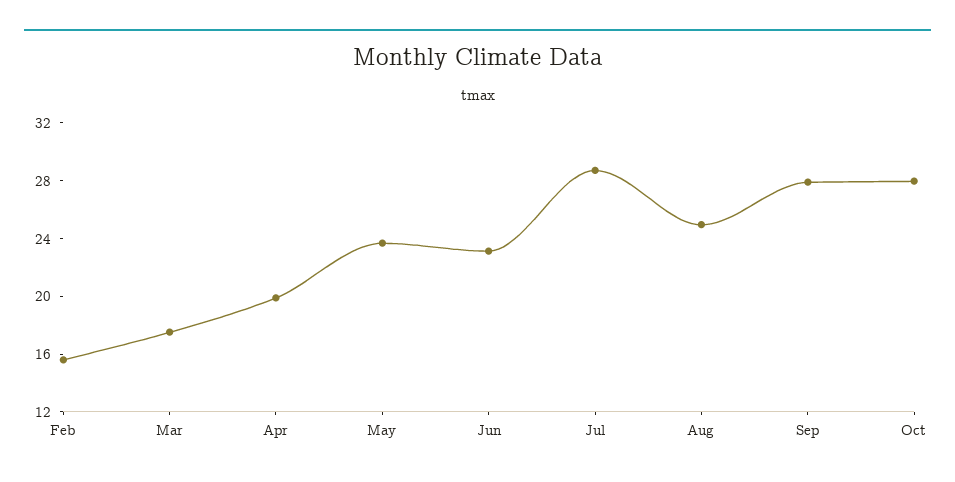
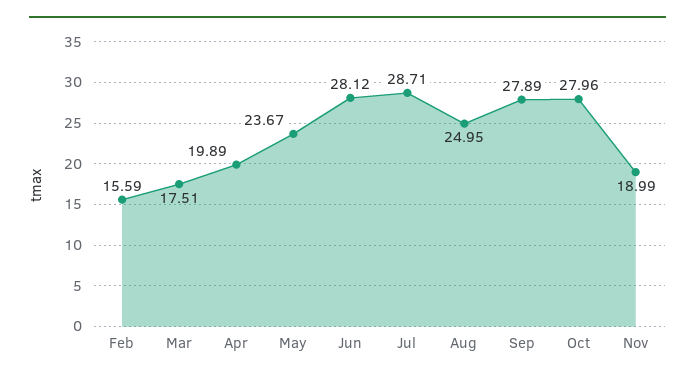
Jun: 23 -> 28.12
Nov: none -> 18.99

